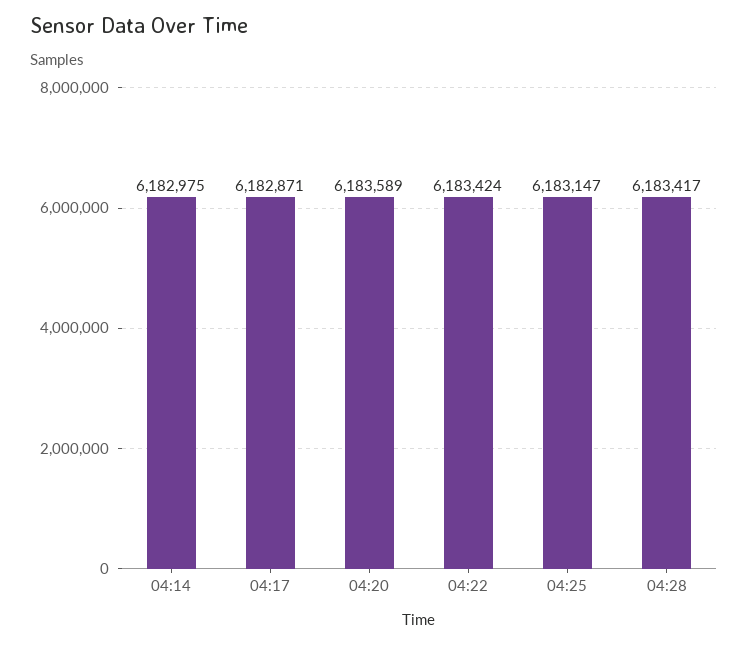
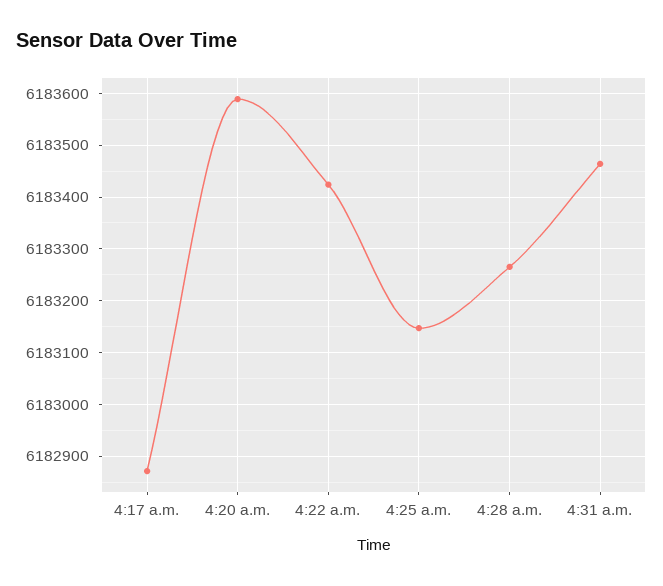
04:14: 6182975 -> none
04:28: 6183417 -> 6183260
4:31 a.m.: none -> 6183460

